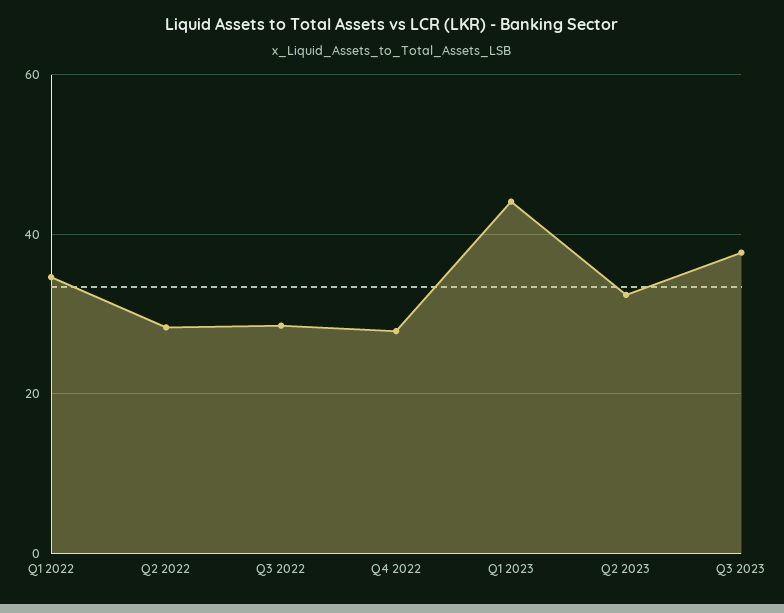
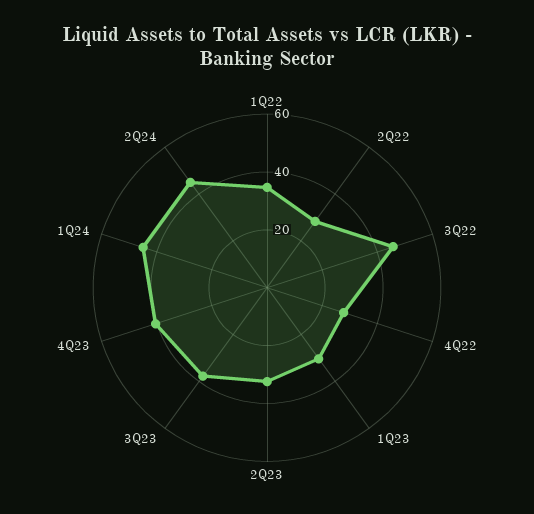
Q3 2022: 28 -> 45
Q1 2023: 44 -> 30
4Q23: none -> 40
1Q24: none -> 45
2Q24: none -> 45

